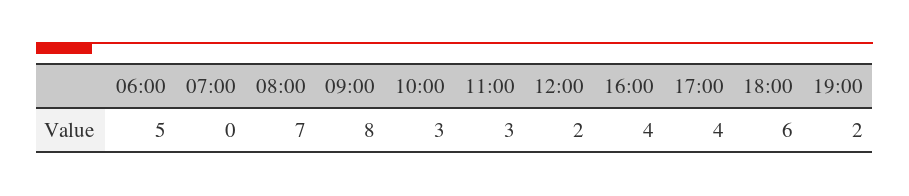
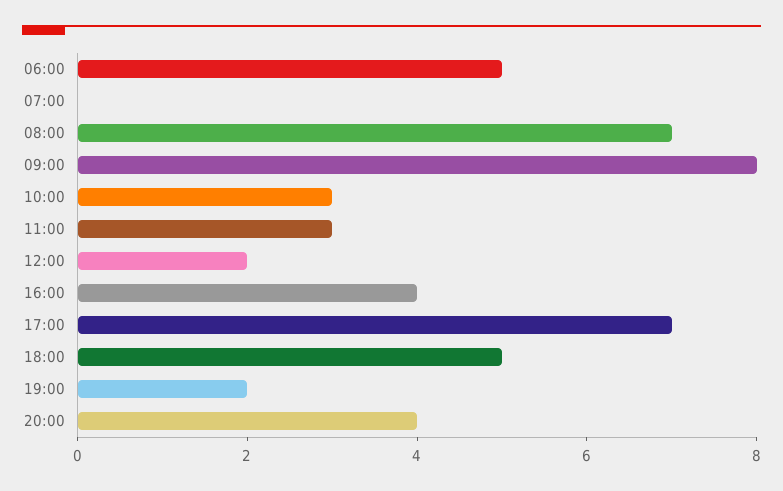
17:00: 4 -> 7
18:00: 6 -> 5
20:00: none -> 4

